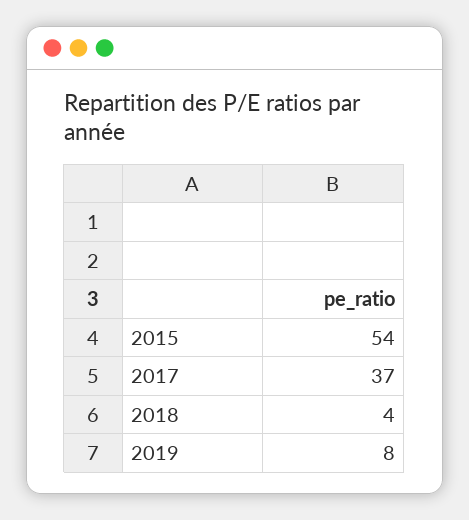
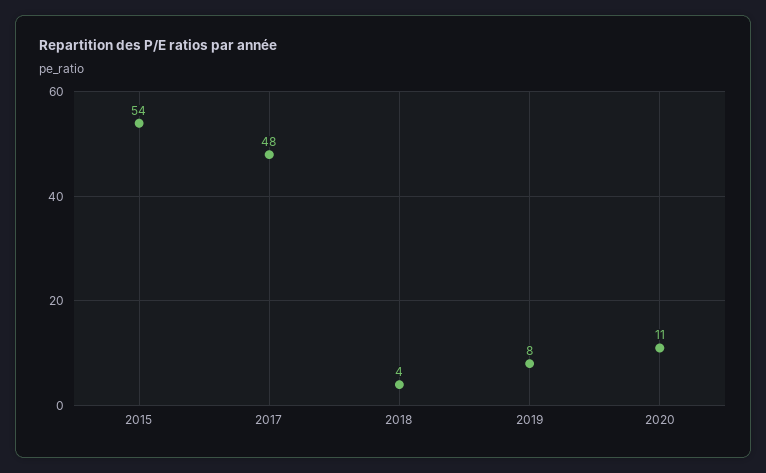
2017: 37 -> 48
2020: none -> 11

